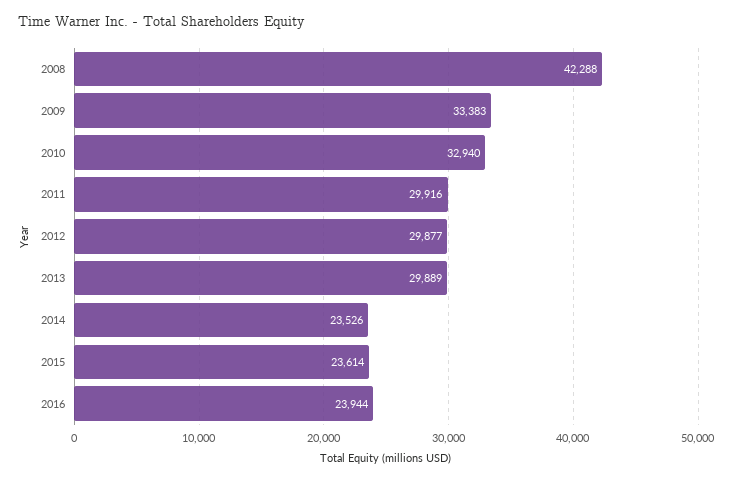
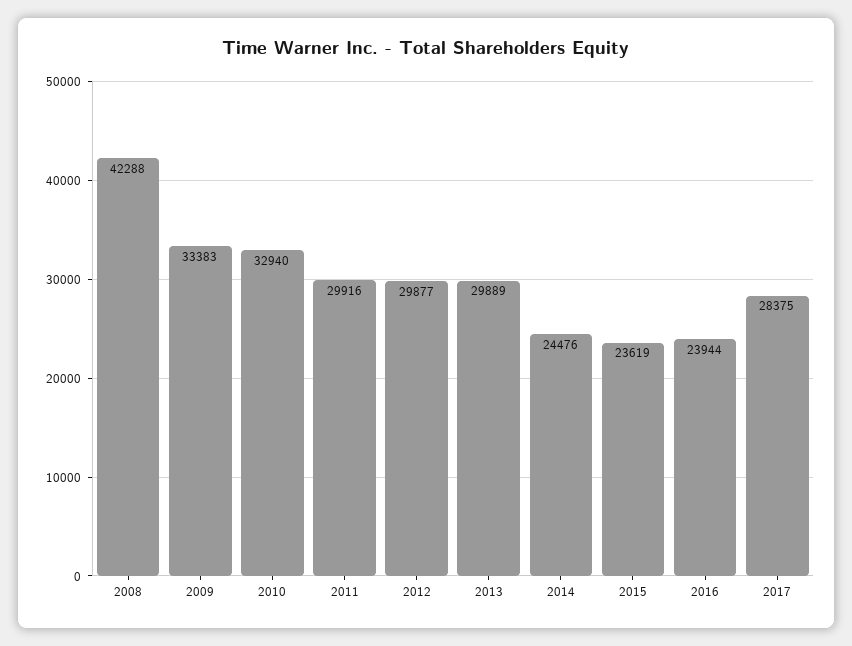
2014: 23526 -> 24476
2015: 23614 -> 23619
2017: none -> 28375

